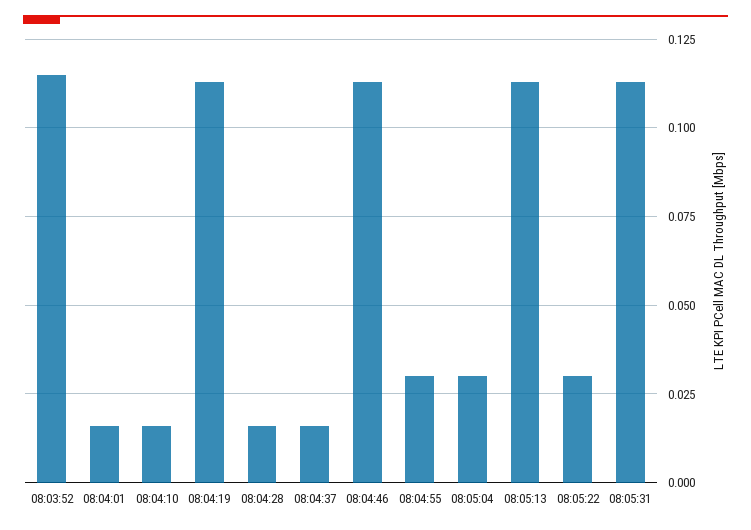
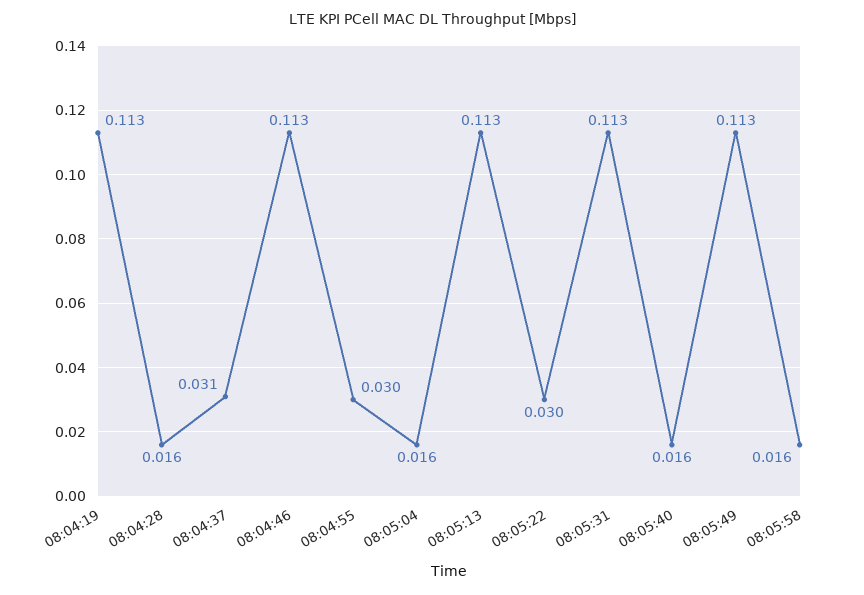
08:03:52: 0.115 -> none
08:04:01: 0.015 -> none
08:04:10: 0.015 -> none
08:04:37: 0.015 -> 0.031
08:05:04: 0.03 -> 0.016
08:05:40: none -> 0.016
08:05:49: none -> 0.113
08:05:58: none -> 0.016

